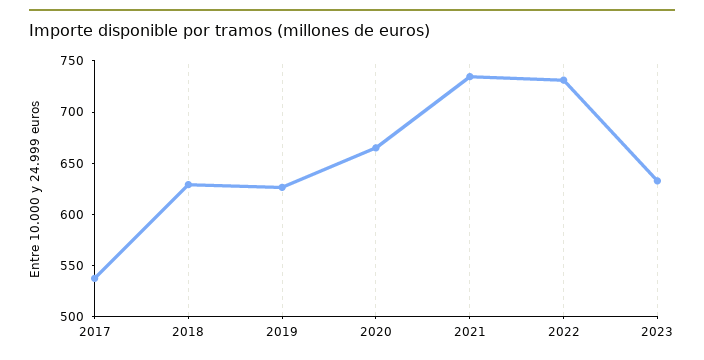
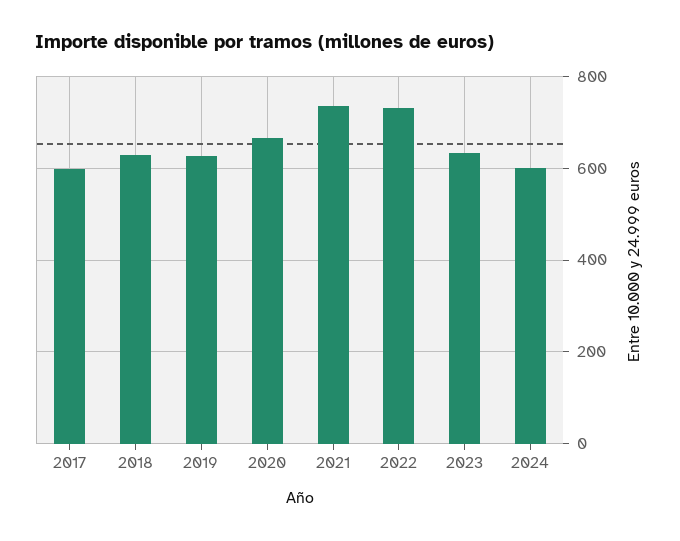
2017: 540 -> 600
2024: none -> 600

